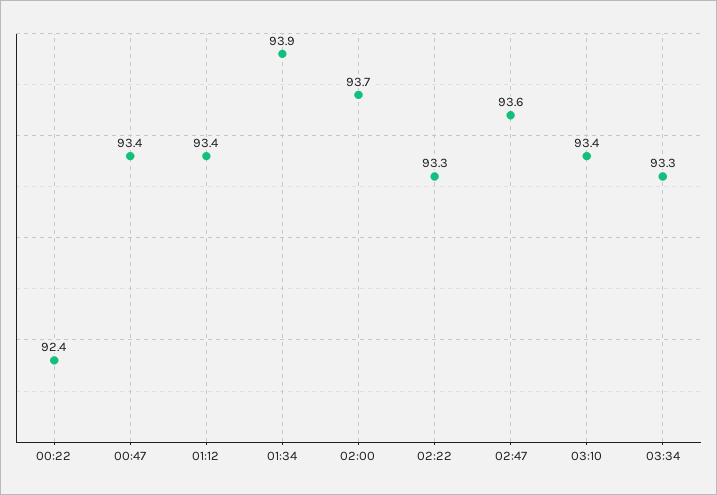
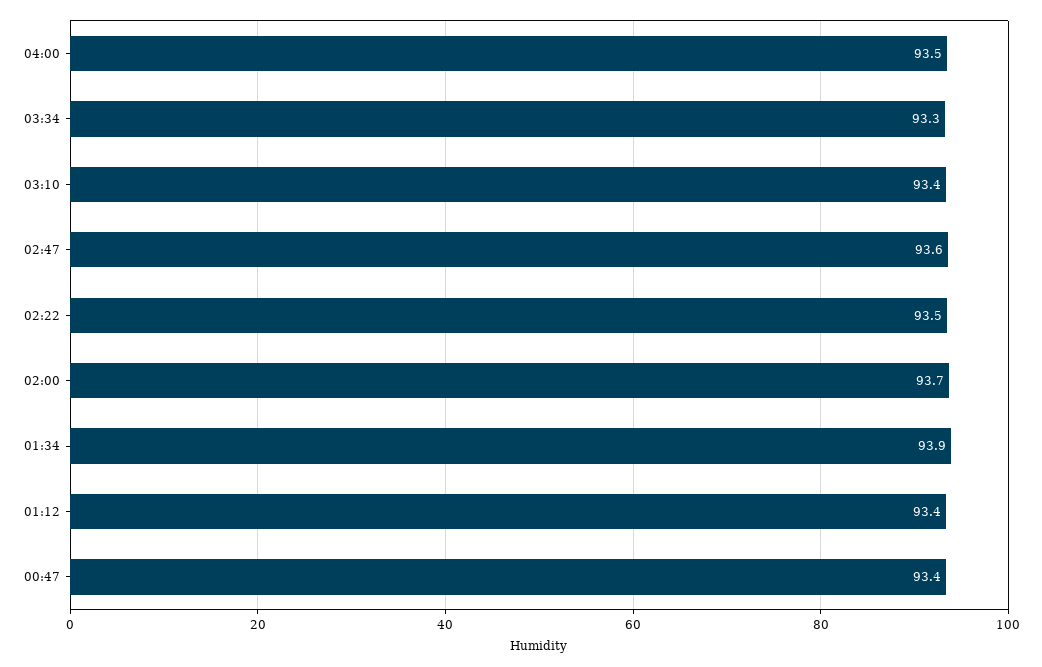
00:22: 92.4 -> none
02:22: 93.3 -> 93.5
04:00: none -> 93.5

